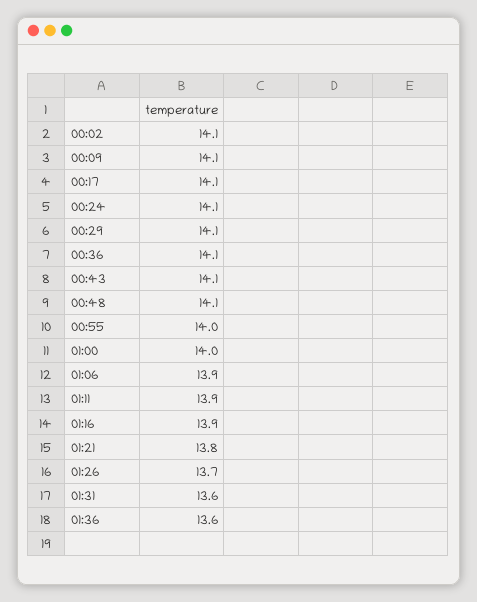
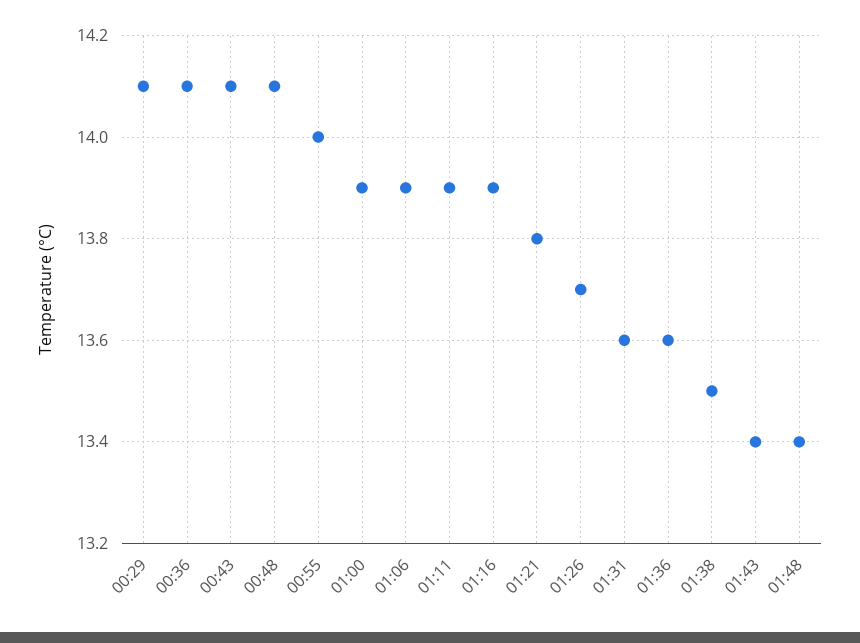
00:02: 14.1 -> none
00:09: 14.1 -> none
00:17: 14.1 -> none
00:24: 14.1 -> none
01:00: 14 -> 13.9
01:38: none -> 13.5
01:43: none -> 13.4
01:48: none -> 13.4

